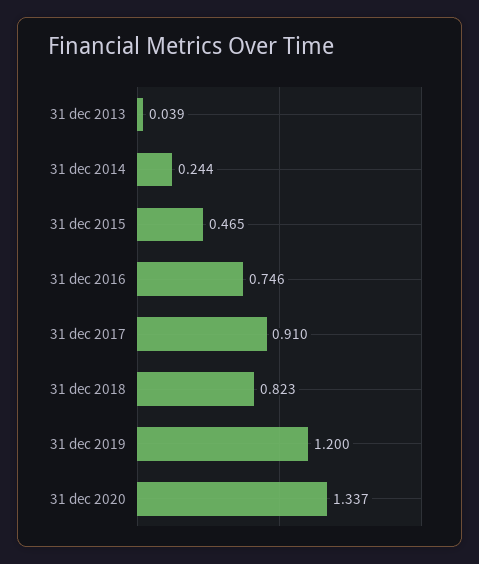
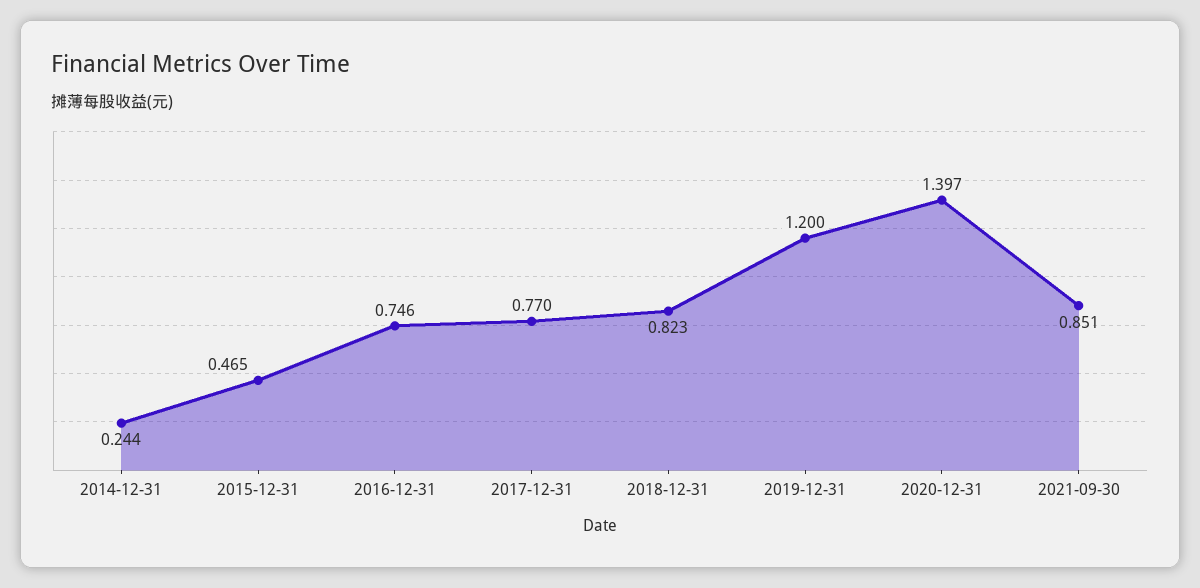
31 dec 2013: 0.039 -> none
31 dec 2017: 0.91 -> 0.77
31 dec 2020: 1.337 -> 1.397
2021-09-30: none -> 0.851

